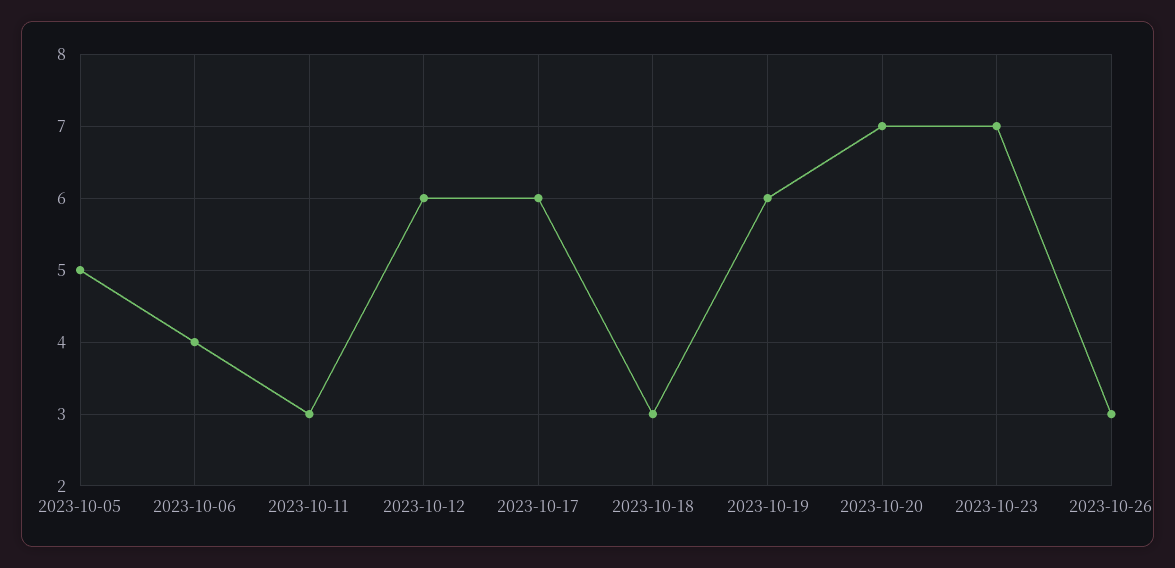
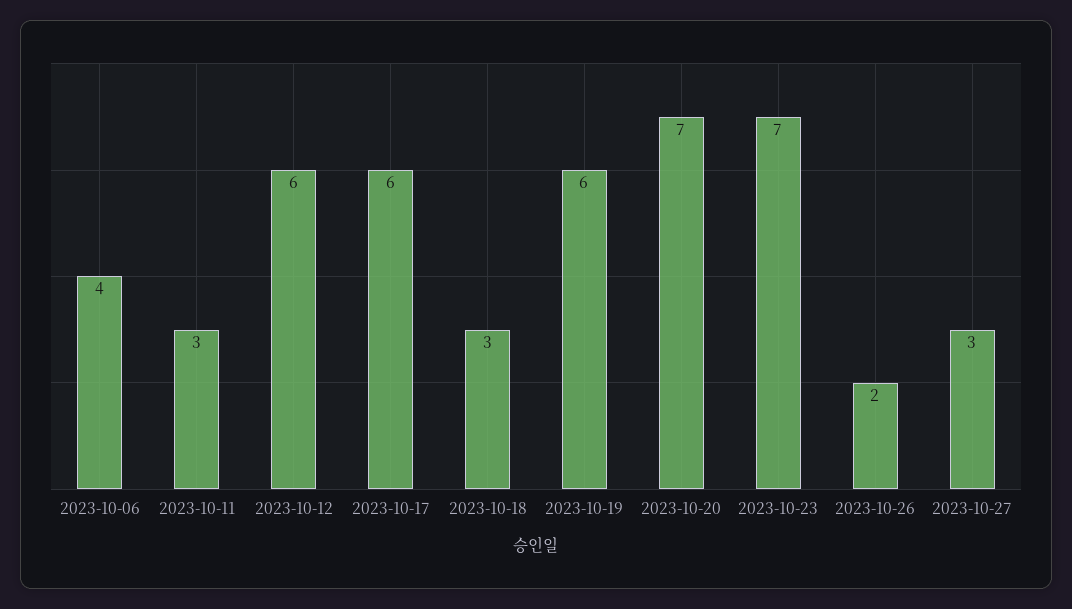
2023-10-05: 5 -> none
2023-10-26: 3 -> 2
2023-10-27: none -> 3

